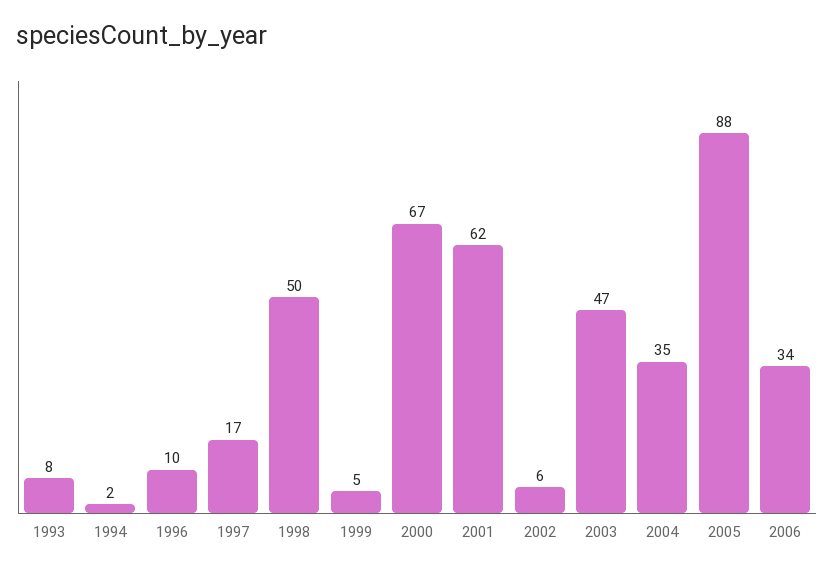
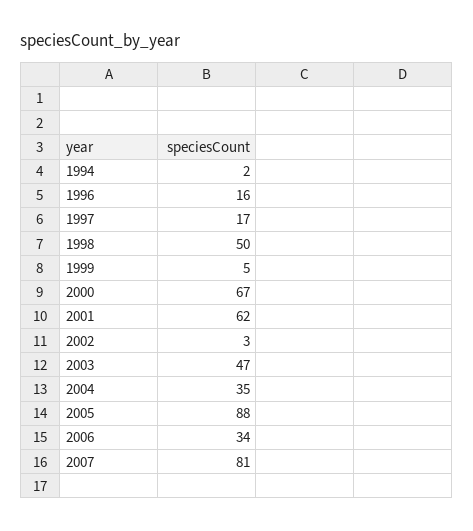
1993: 8 -> none
1996: 10 -> 16
2002: 6 -> 3
2007: none -> 81

